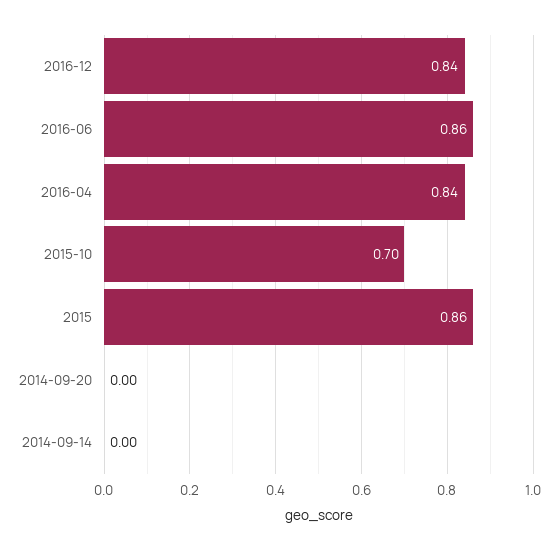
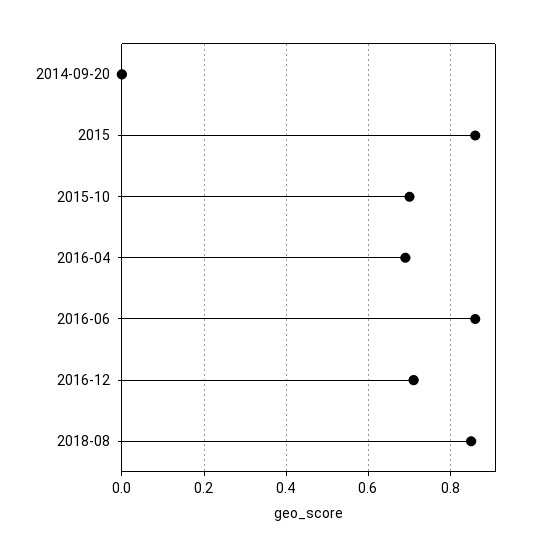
2016-12: 0.84 -> 0.7
2016-04: 0.84 -> 0.7
2014-09-14: 0 -> none
2018-08: none -> 0.85

